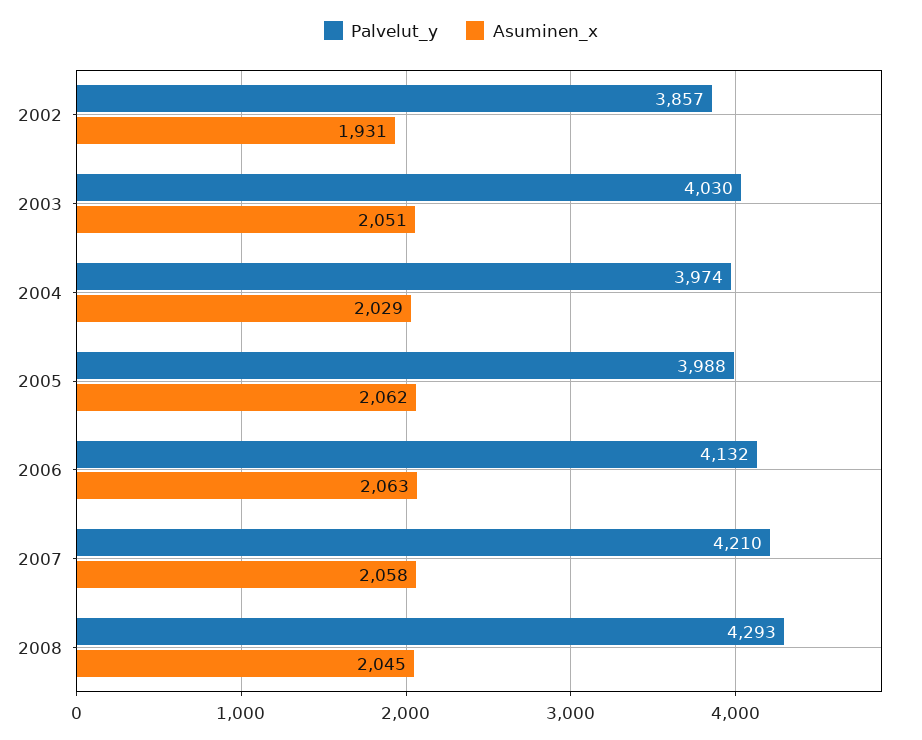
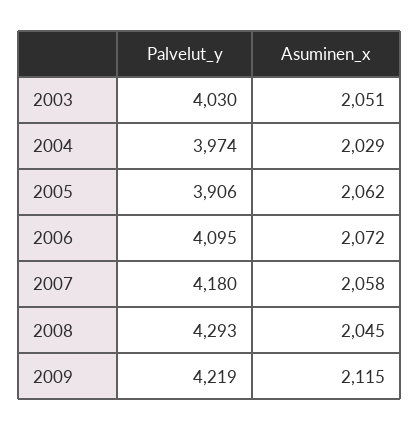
Palvelut_y, 2002: 3857 -> none
Asuminen_x, 2002: 1931 -> none
Palvelut_y, 2005: 3988 -> 3906
Palvelut_y, 2006: 4132 -> 4095
Asuminen_x, 2006: 2063 -> 2072
Palvelut_y, 2007: 4210 -> 4180
Palvelut_y, 2009: none -> 4219
Asuminen_x, 2009: none -> 2115

